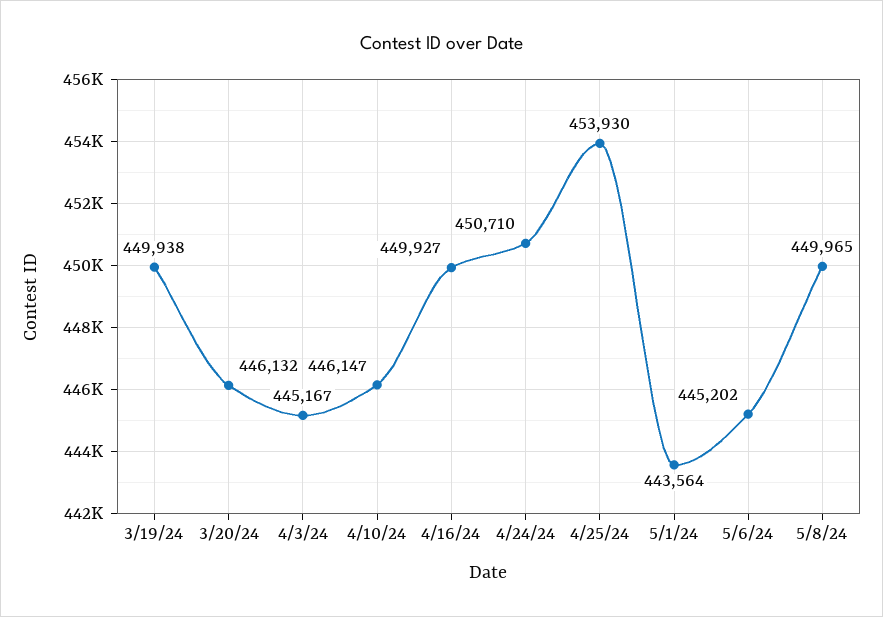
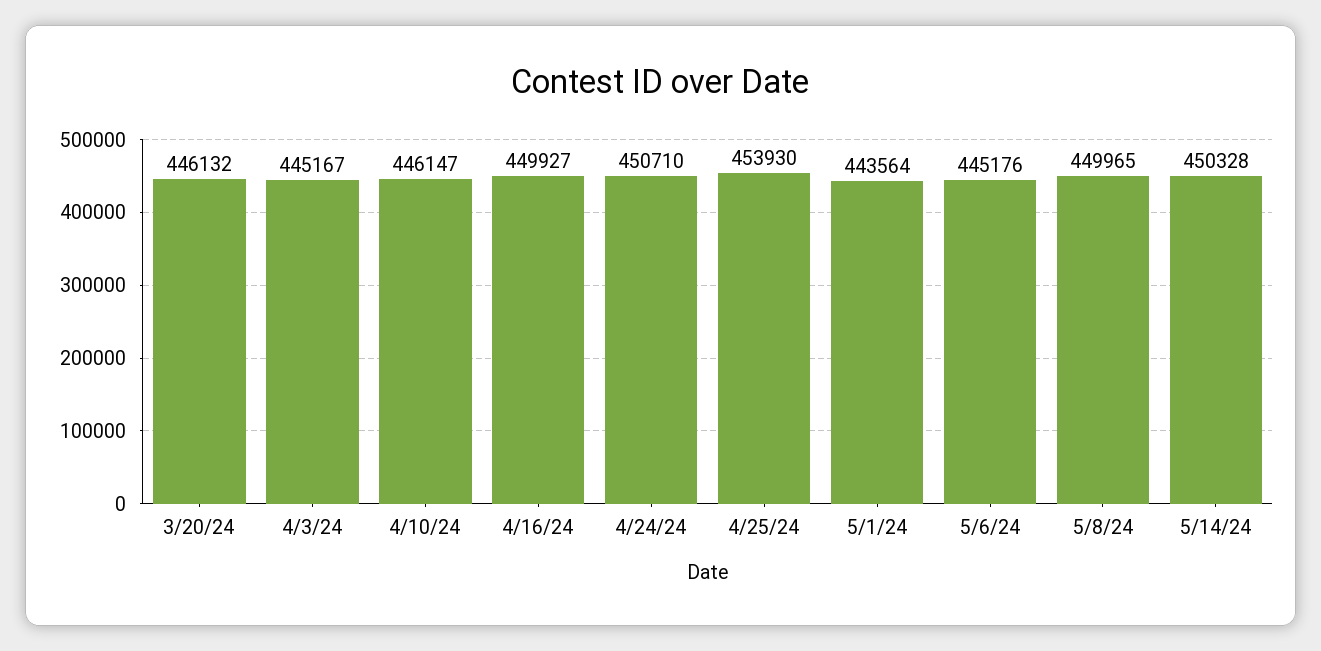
3/19/24: 449938 -> none
5/6/24: 445202 -> 445176
5/14/24: none -> 450328

